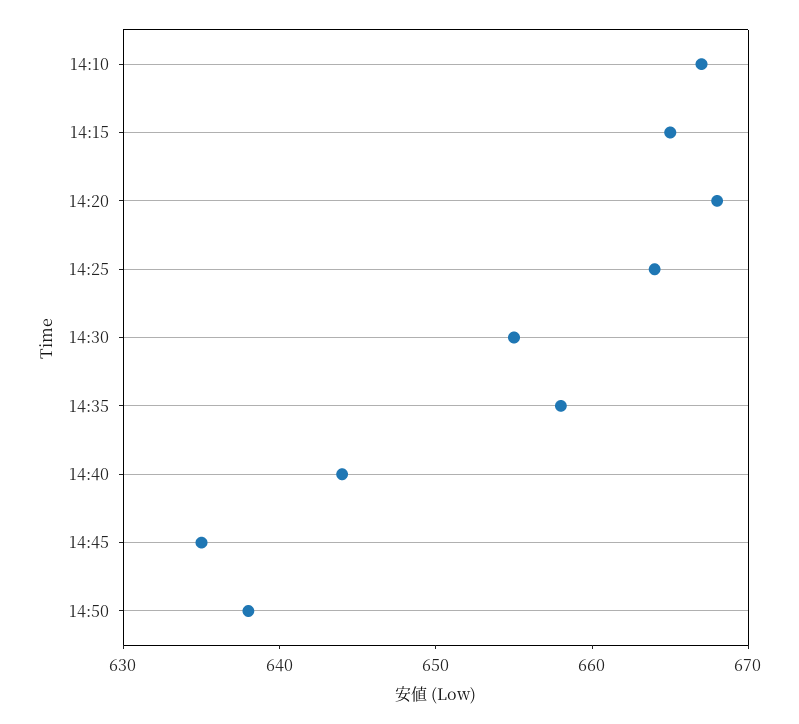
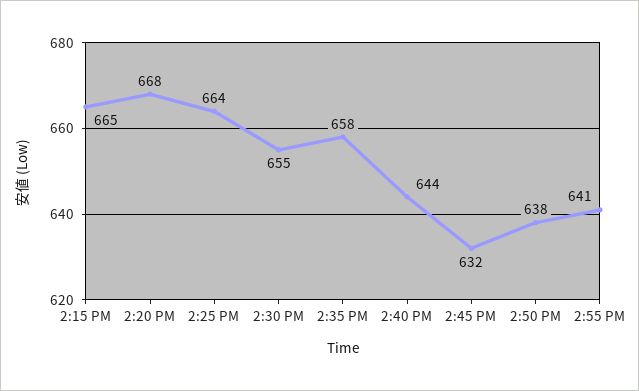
14:10: 667 -> none
14:45: 635 -> 632
2:55 PM: none -> 641

